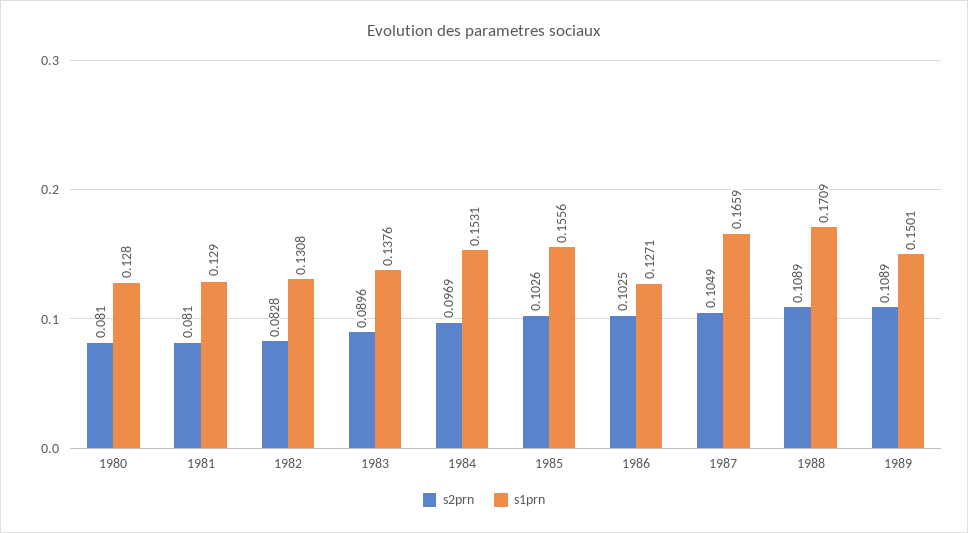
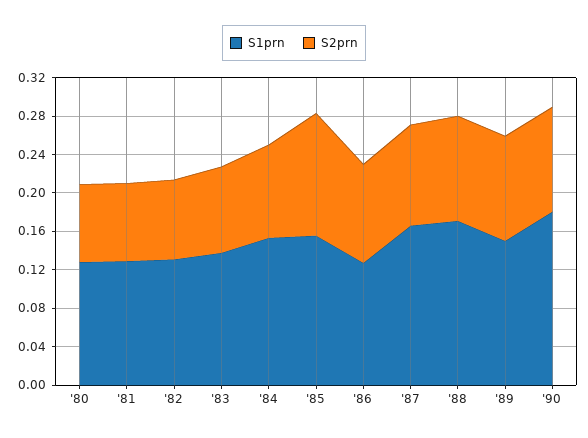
s2prn, 1985: 0.1026 -> 0.13
s1prn, '90: none -> 0.18
s2prn, '90: none -> 0.11

